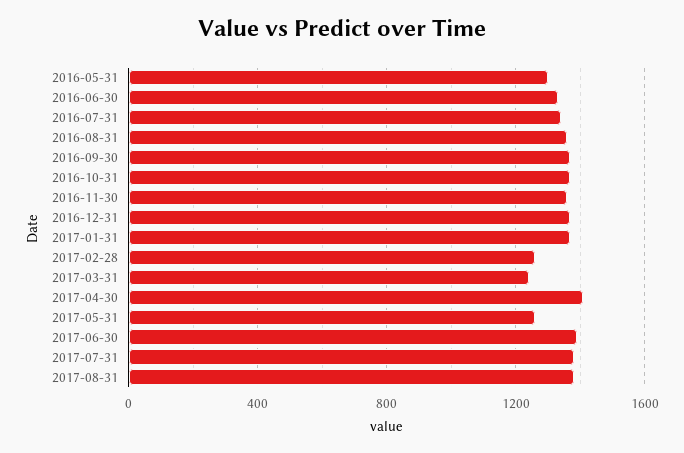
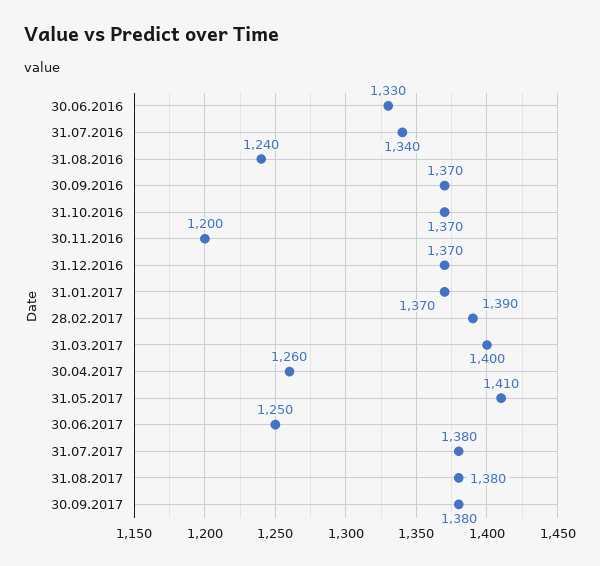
2016-05-31: 1300 -> none
2016-08-31: 1350 -> 1240
2016-11-30: 1350 -> 1200
2017-02-28: 1250 -> 1390
2017-03-31: 1250 -> 1400
2017-04-30: 1400 -> 1260
2017-05-31: 1250 -> 1410
2017-06-30: 1400 -> 1250
30.09.2017: none -> 1380

